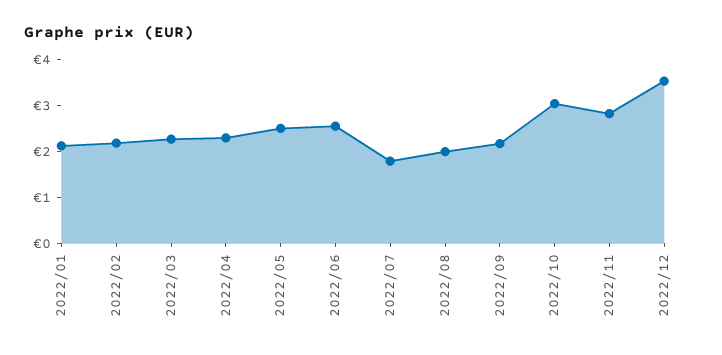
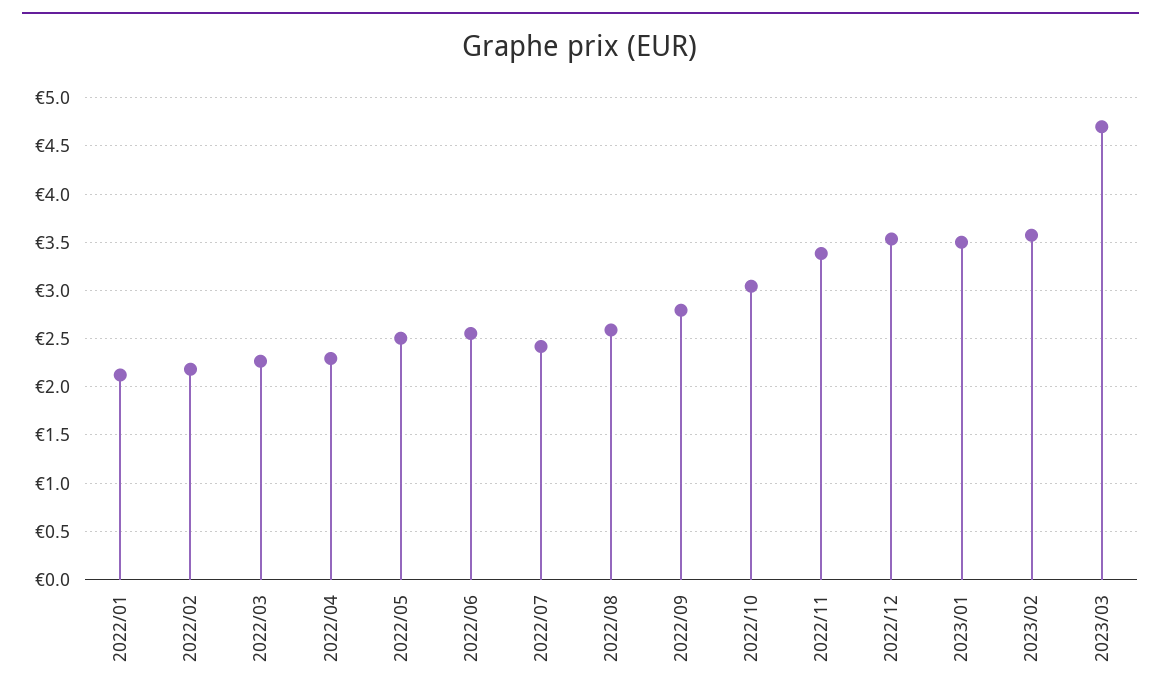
2022/07: 1.8 -> 2.4
2022/08: 2 -> 2.6
2022/09: 2.2 -> 2.8
2022/11: 2.8 -> 3.4
2023/01: none -> 3.5
2023/02: none -> 3.6
2023/03: none -> 4.7

